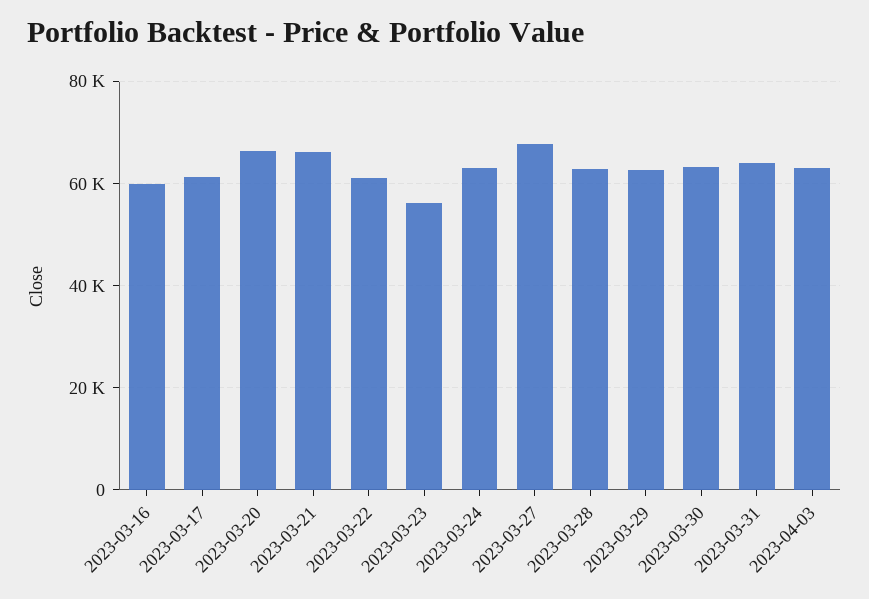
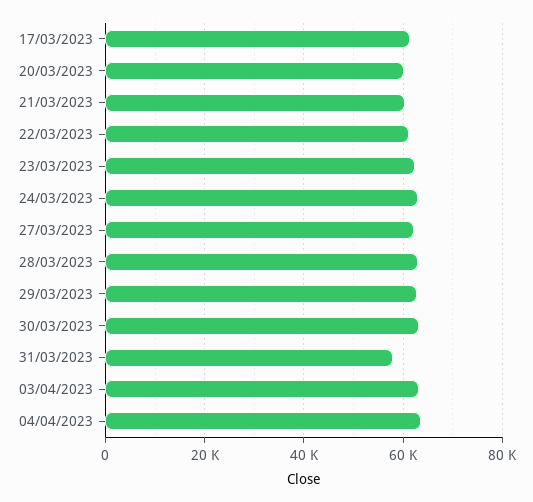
2023-03-16: 60000 -> none
2023-03-20: 66000 -> 60000
2023-03-21: 66000 -> 60000
2023-03-23: 56000 -> 62000
2023-03-27: 68000 -> 62000
2023-03-31: 64000 -> 58000
04/04/2023: none -> 64000

